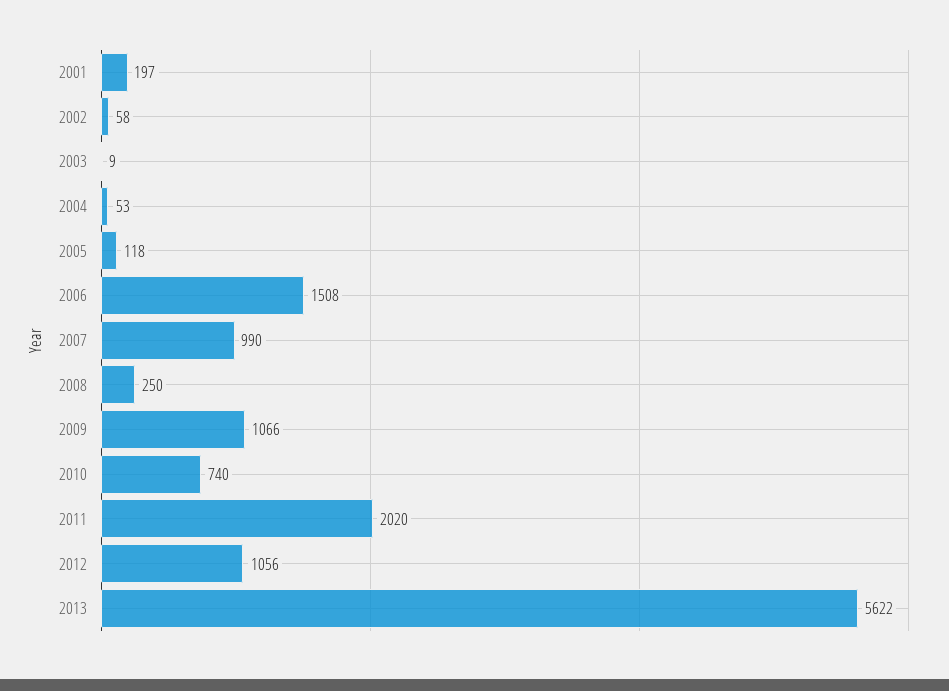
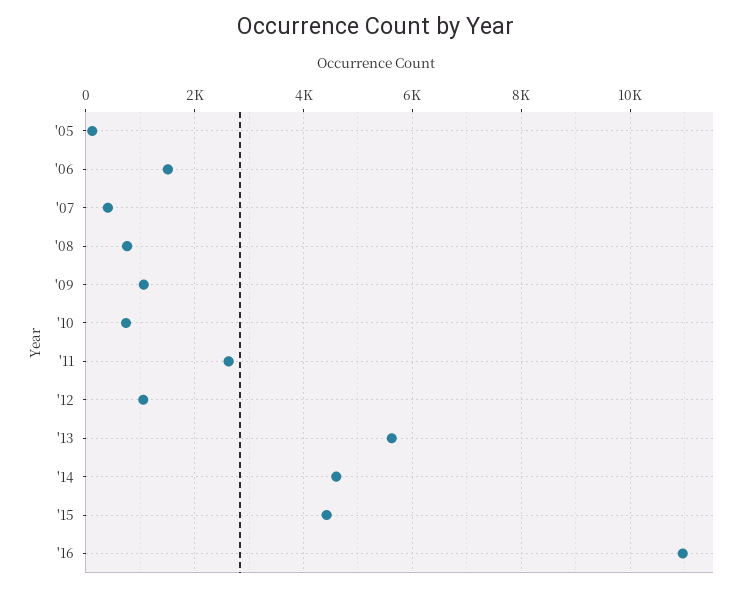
2001: 197 -> none
2002: 58 -> none
2003: 9 -> none
2004: 53 -> none
2007: 990 -> 400
2008: 250 -> 800
2011: 2020 -> 2600
'14: none -> 4600
'15: none -> 4400
'16: none -> 11000

